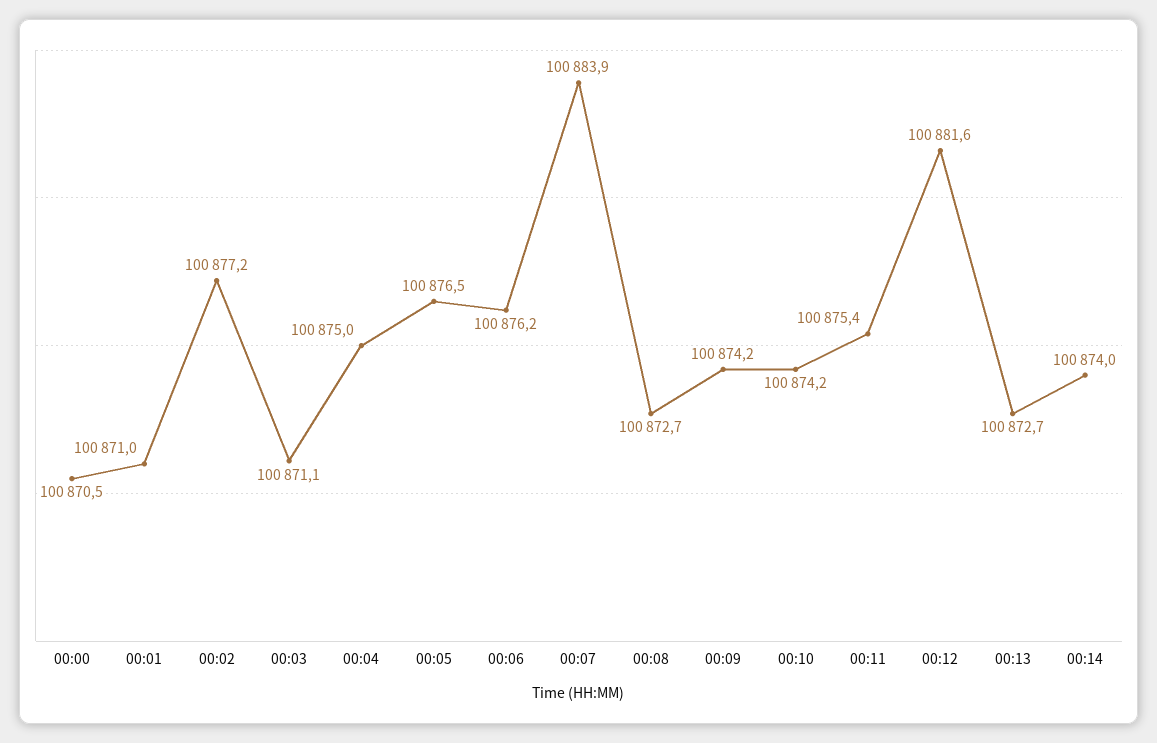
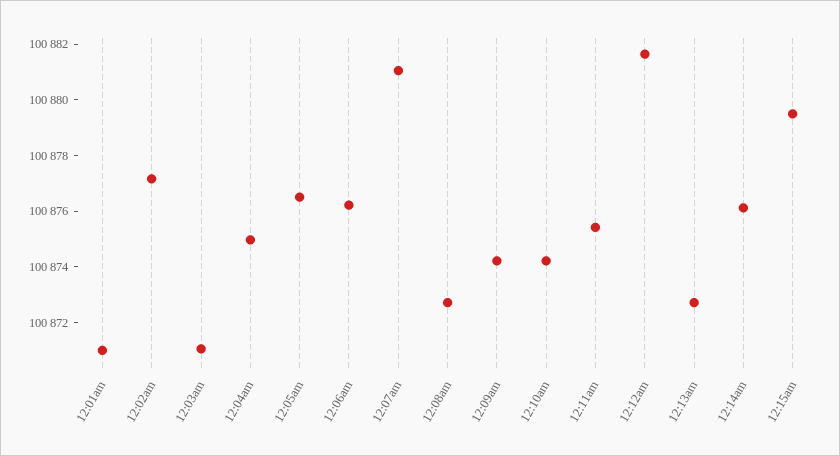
00:00: 100870.5 -> none
00:07: 100883.9 -> 100881
00:14: 100874 -> 100876
12:15am: none -> 100879.5

